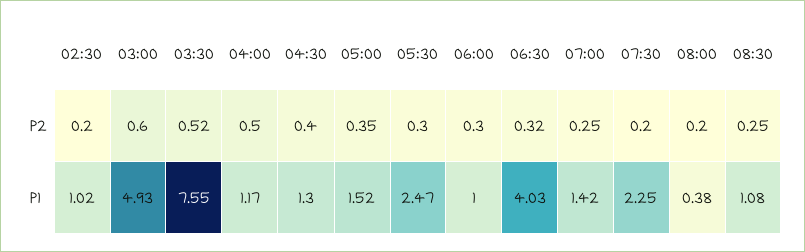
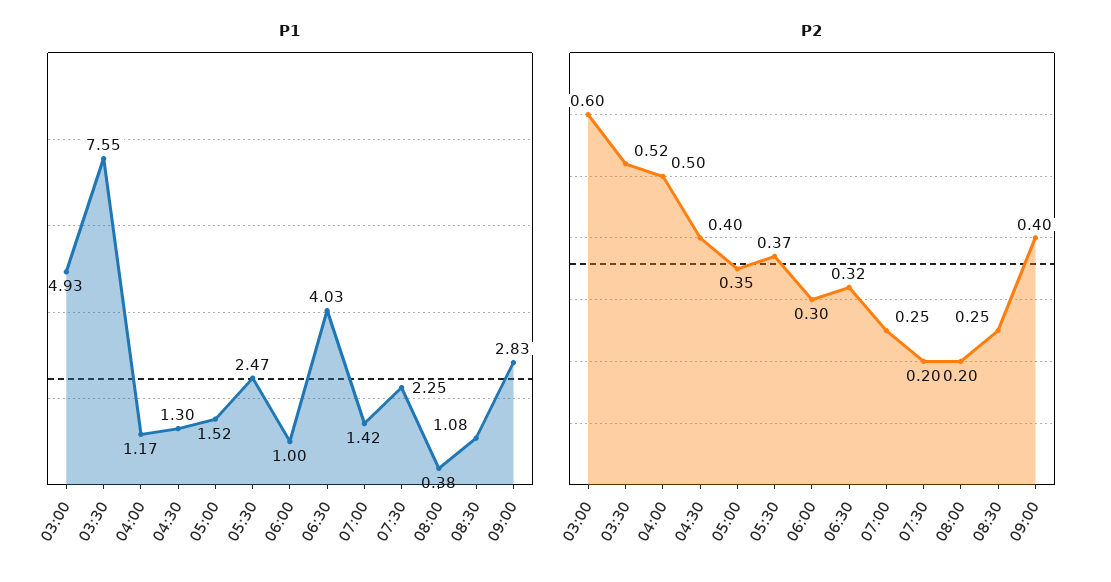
P2, 02:30: 0.2 -> none
P2, 05:30: 0.3 -> 0.37
P1, 02:30: 1.02 -> none
P1, 09:00: none -> 2.83
P2, 09:00: none -> 0.4

